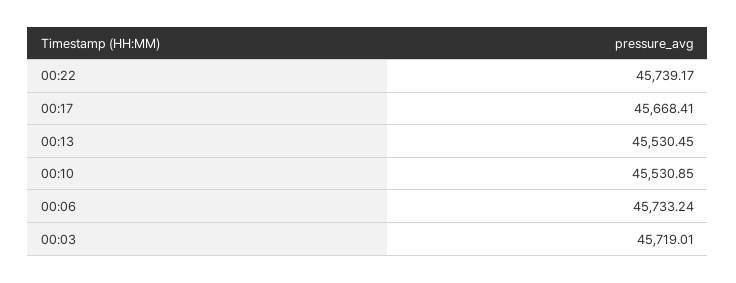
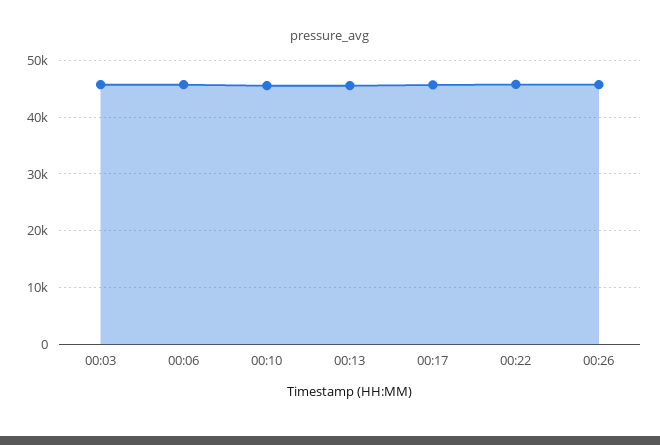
00:26: none -> 46000

